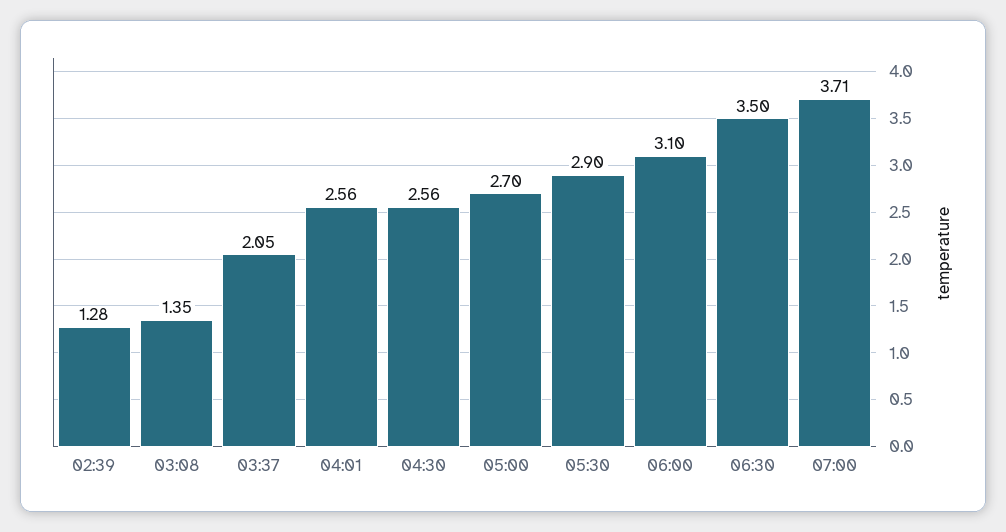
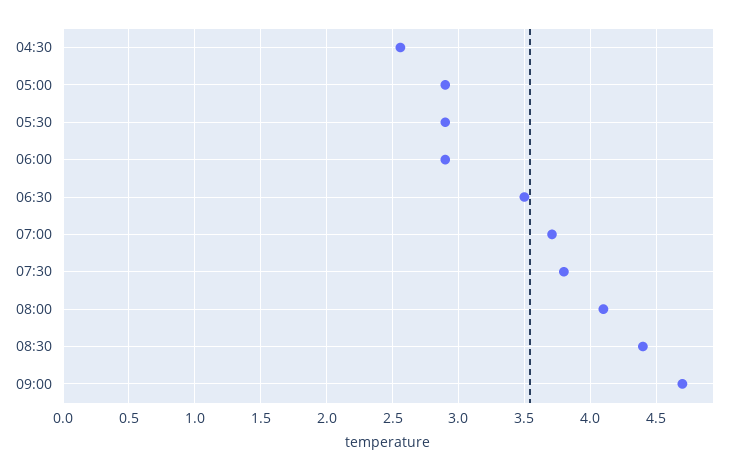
02:39: 1.28 -> none
03:08: 1.35 -> none
03:37: 2.05 -> none
04:01: 2.56 -> none
05:00: 2.7 -> 2.9
06:00: 3.1 -> 2.9
07:30: none -> 3.8
08:00: none -> 4.1
08:30: none -> 4.4
09:00: none -> 4.7

